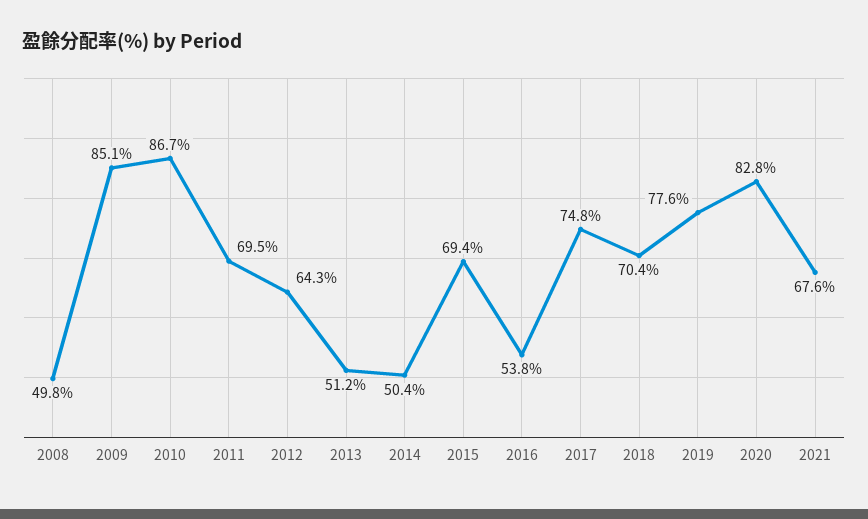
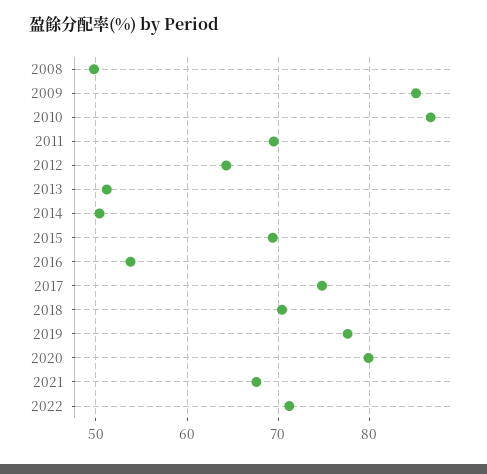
2020: 82.8 -> 80
2022: none -> 71

